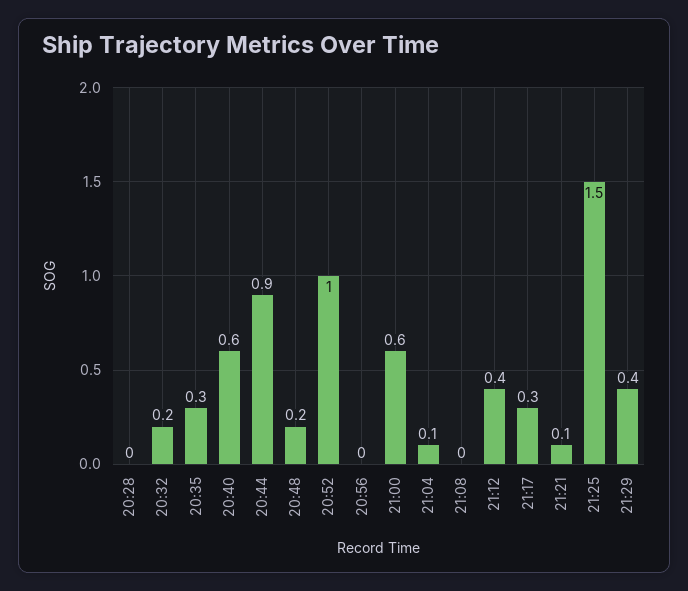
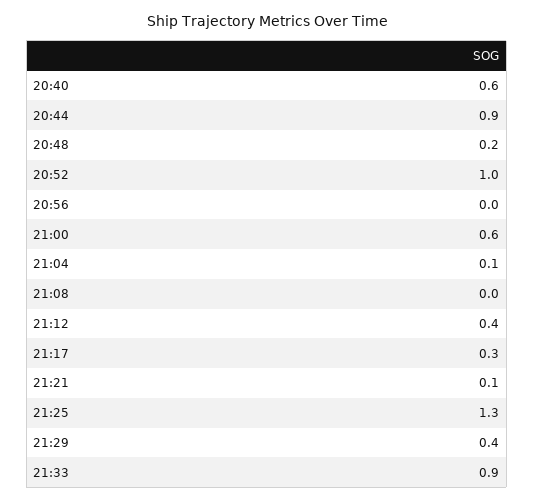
20:28: 0 -> none
20:32: 0.2 -> none
20:35: 0.3 -> none
21:25: 1.5 -> 1.3
21:33: none -> 0.9

